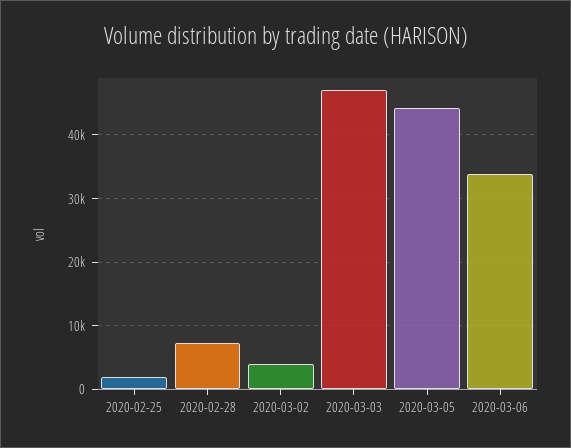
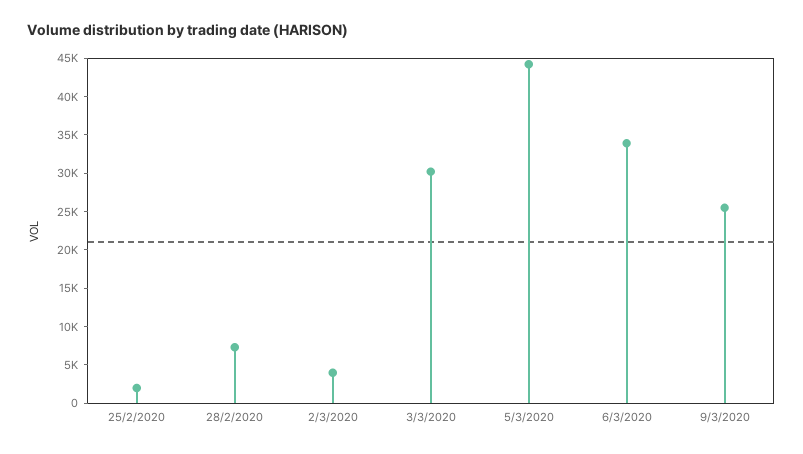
2020-03-03: 47000 -> 30000
9/3/2020: none -> 25000

